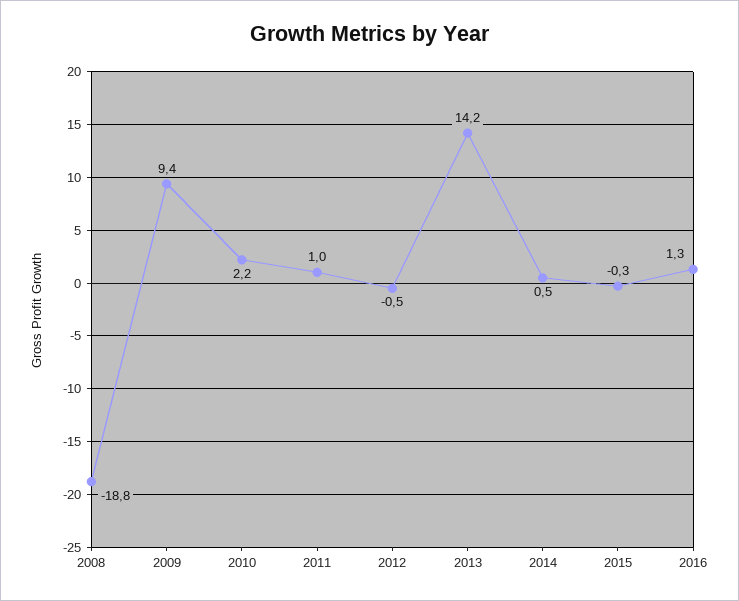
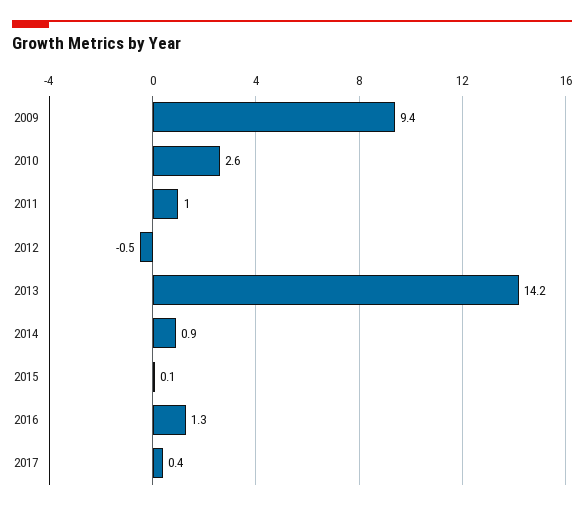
2008: -18.8 -> none
2010: 2.2 -> 2.6
2014: 0.5 -> 0.9
2015: -0.3 -> 0.1
2017: none -> 0.4

